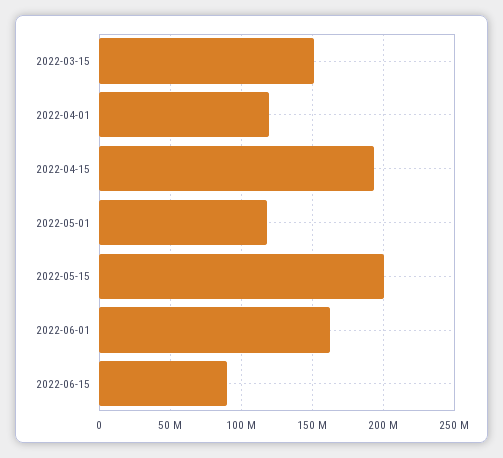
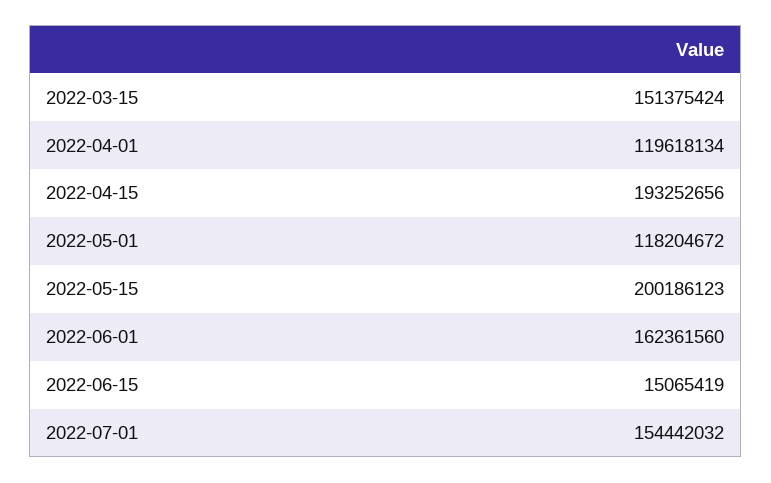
2022-06-15: 90000000 -> 15065419
2022-07-01: none -> 154442032

